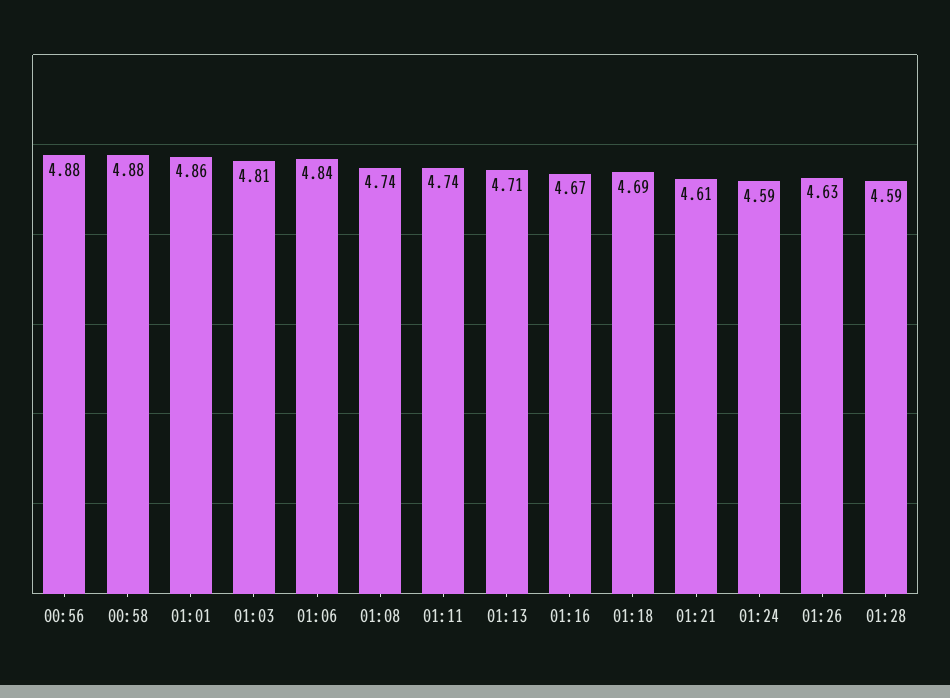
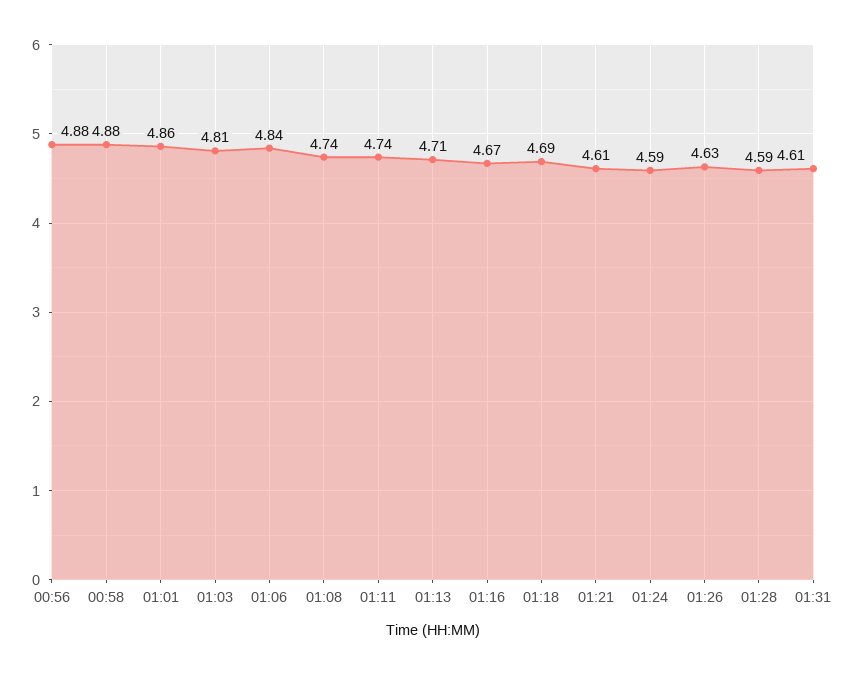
01:31: none -> 4.61

